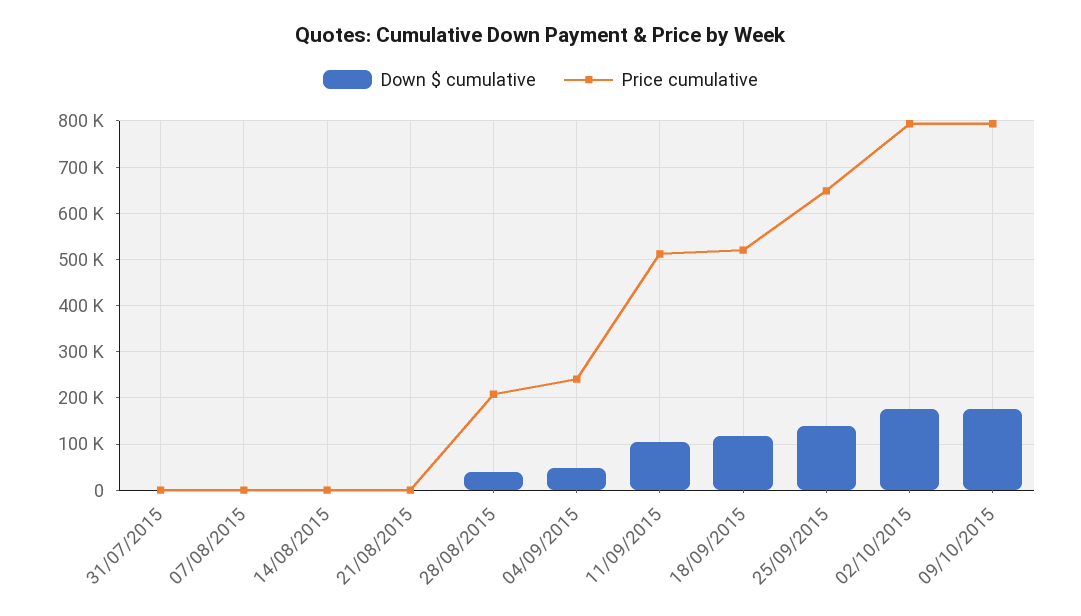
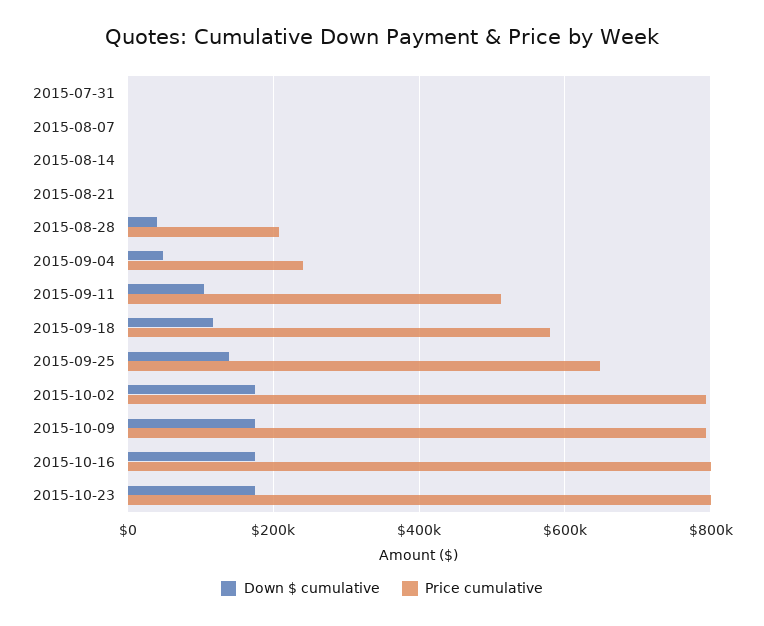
Price cumulative, 18/09/2015: 520000 -> 580000
Down $ cumulative, 2015-10-16: none -> 180000
Price cumulative, 2015-10-16: none -> 800000
Down $ cumulative, 2015-10-23: none -> 180000
Price cumulative, 2015-10-23: none -> 800000

